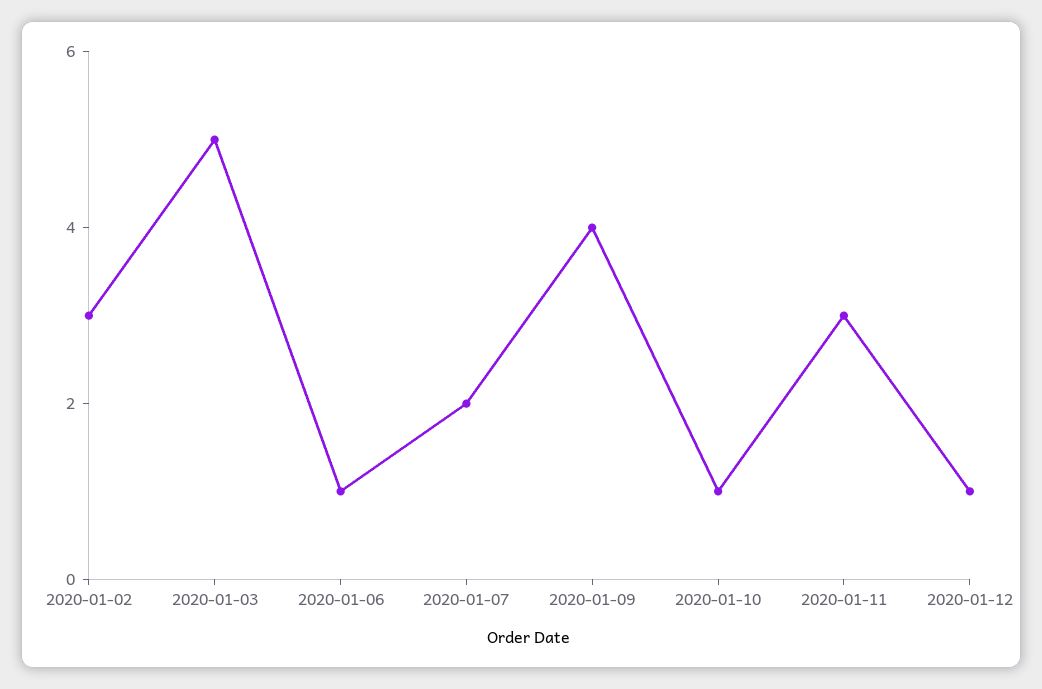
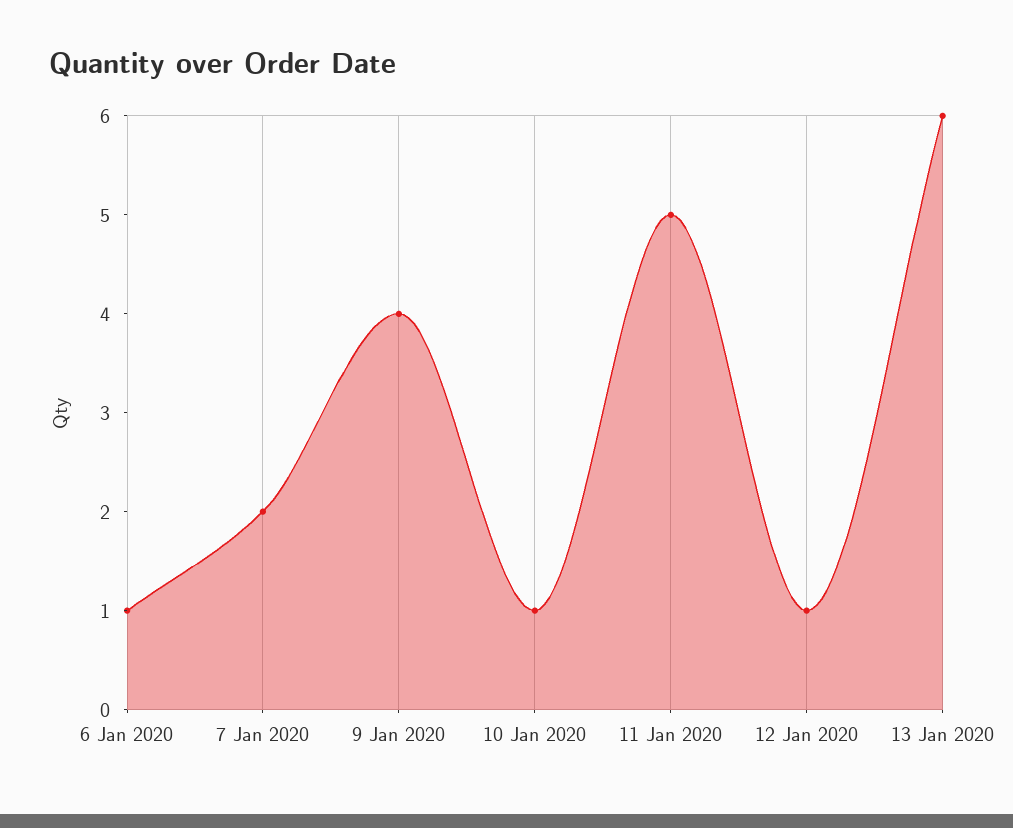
2020-01-02: 3 -> none
2020-01-03: 5 -> none
2020-01-11: 3 -> 5
13 Jan 2020: none -> 6

